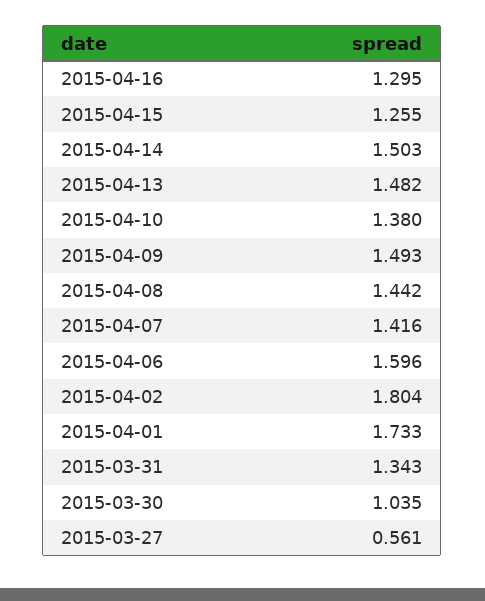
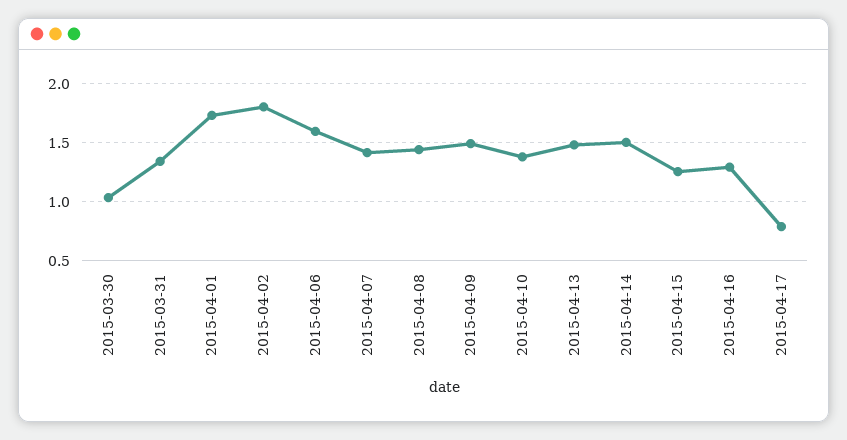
2015-03-27: 0.561 -> none
2015-04-17: none -> 0.8

